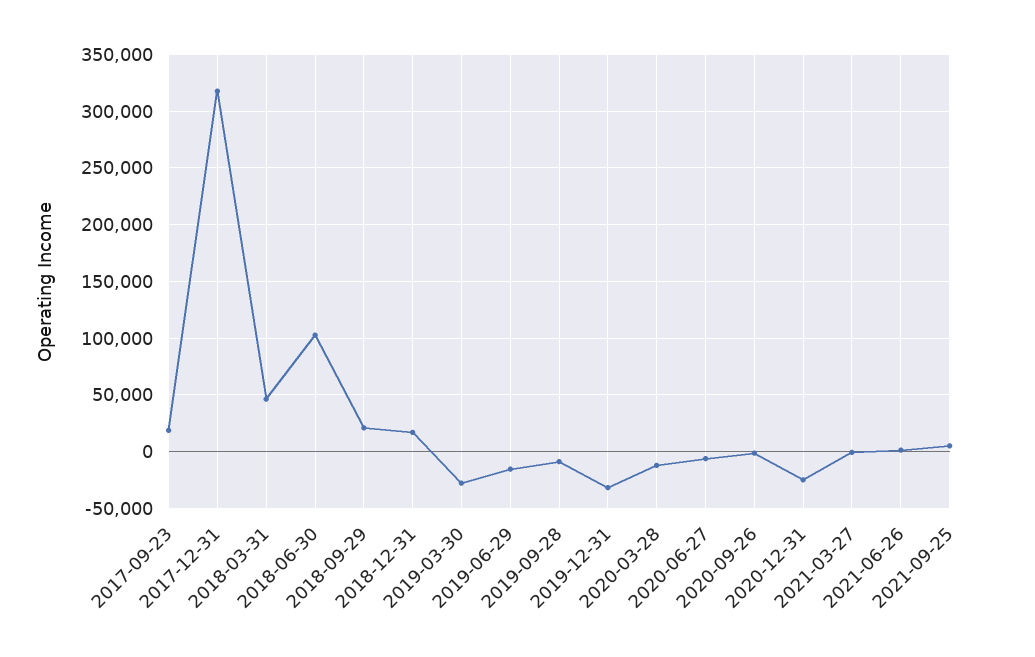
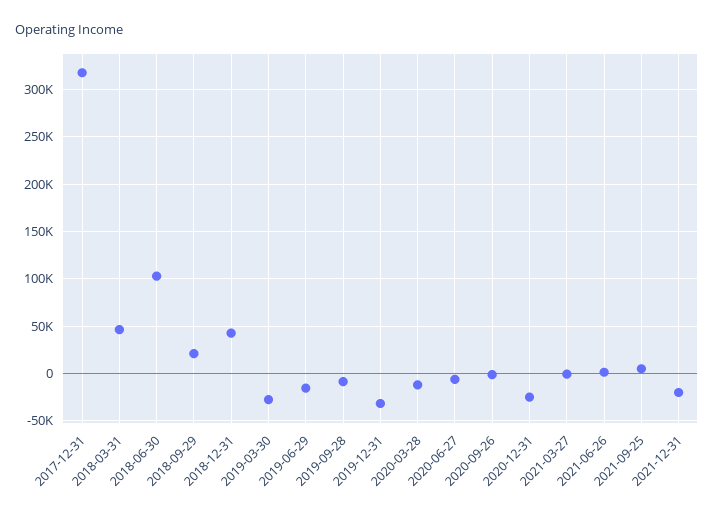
2017-09-23: 20000 -> none
2018-12-31: 20000 -> 40000
2021-12-31: none -> -20000

